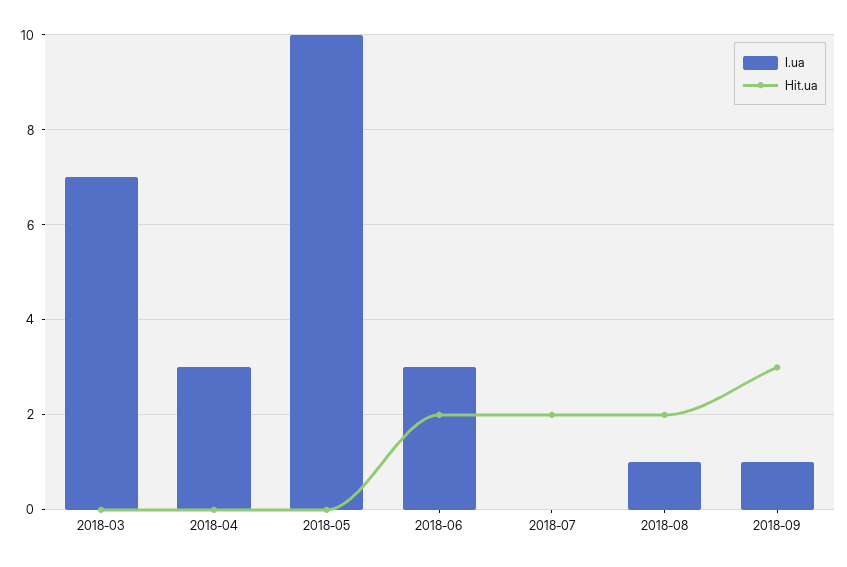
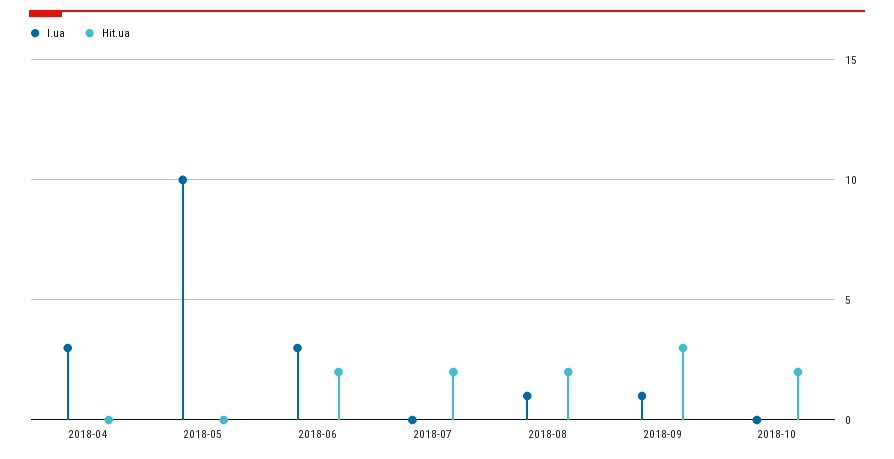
I.ua, 2018-03: 7 -> none
Hit.ua, 2018-03: 0 -> none
I.ua, 2018-10: none -> 0
Hit.ua, 2018-10: none -> 2

